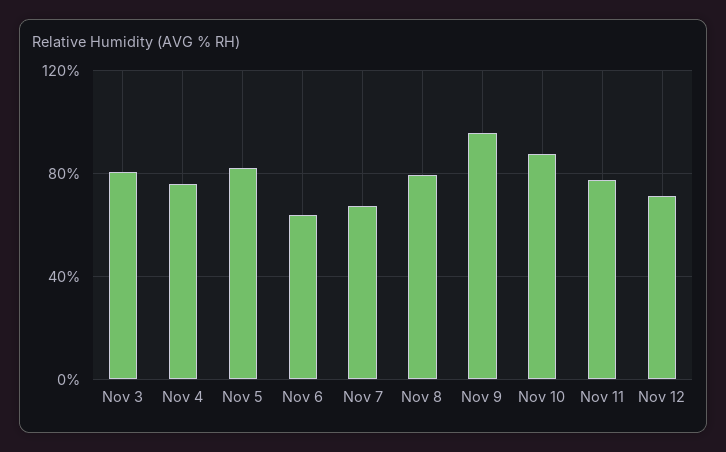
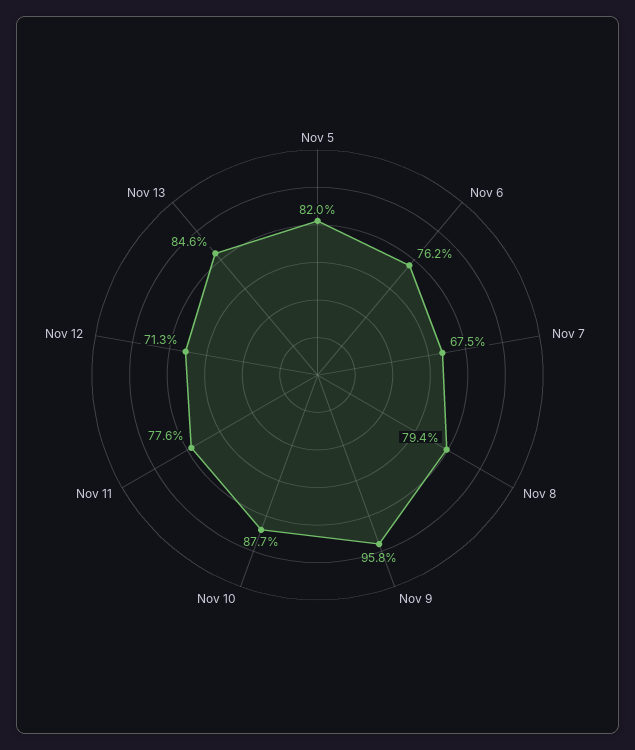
Nov 3: 80 -> none
Nov 4: 75 -> none
Nov 6: 65 -> 76.2
Nov 13: none -> 84.6

